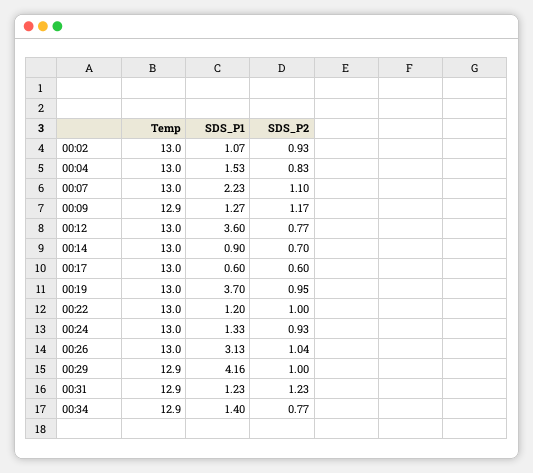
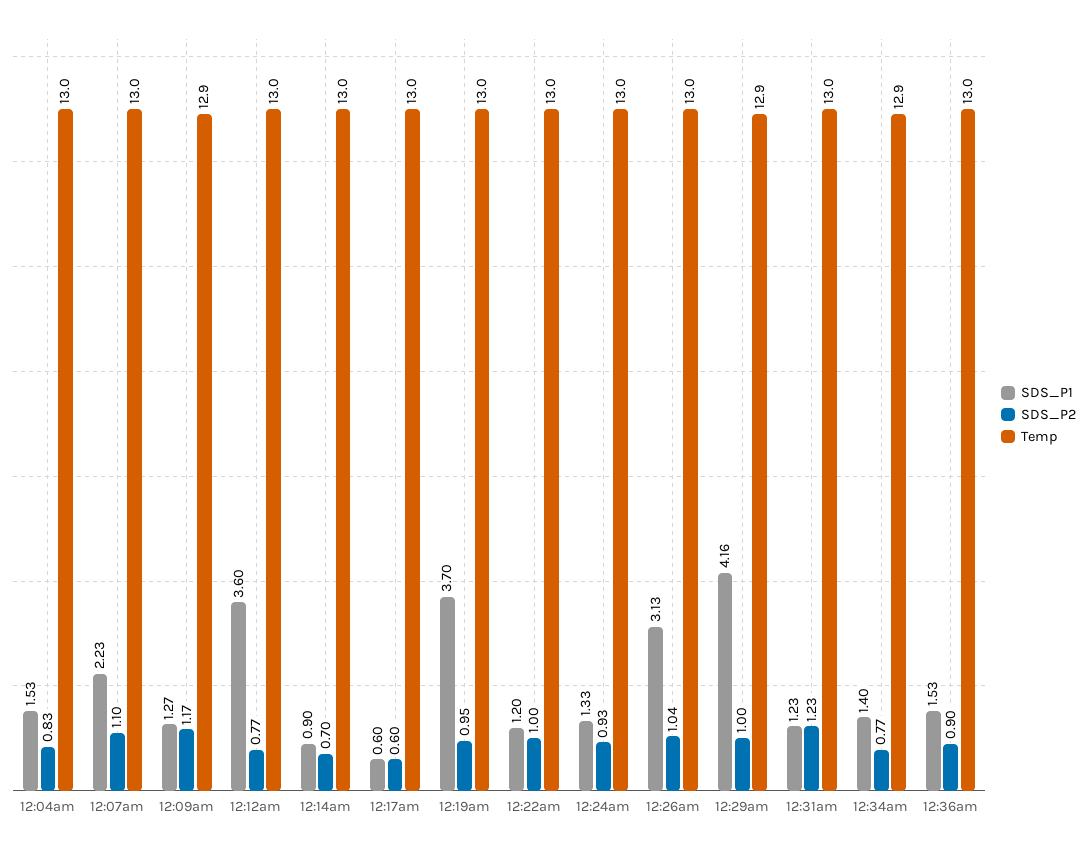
Temp, 00:02: 13 -> none
SDS_P1, 00:02: 1.07 -> none
SDS_P2, 00:02: 0.93 -> none
Temp, 00:31: 12.9 -> 13
SDS_P1, 12:36am: none -> 1.53
SDS_P2, 12:36am: none -> 0.9
Temp, 12:36am: none -> 13

